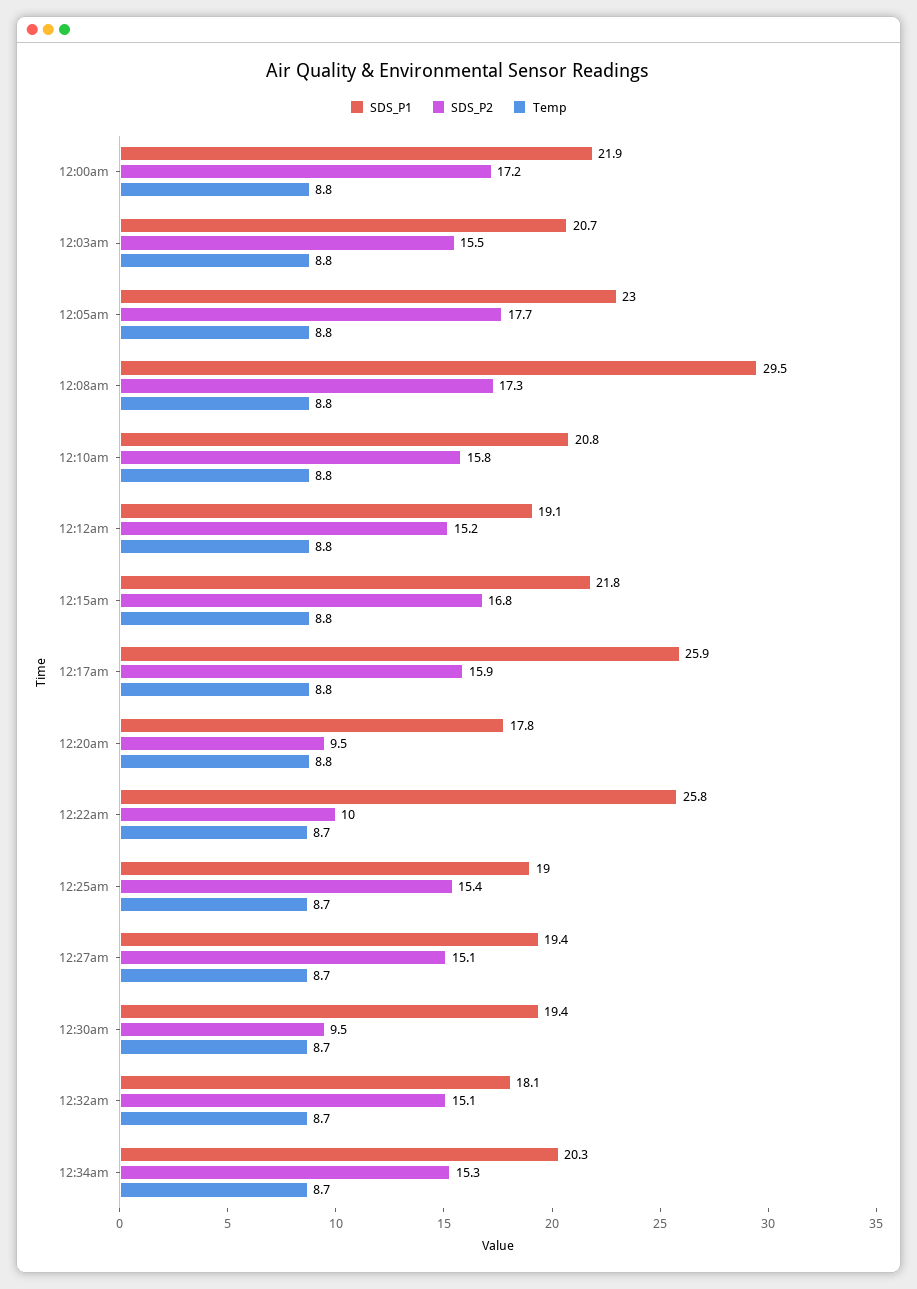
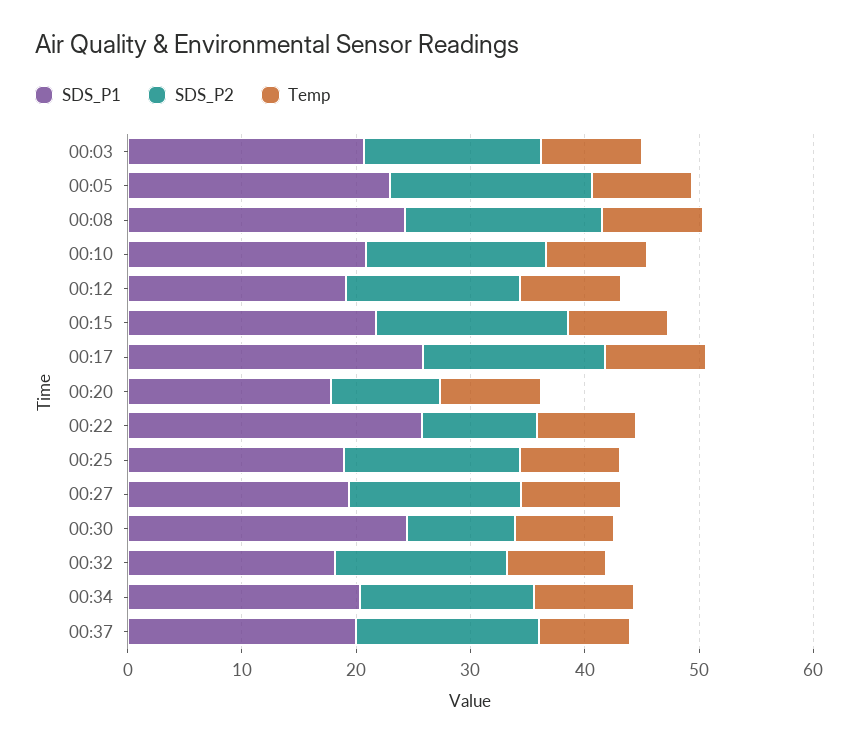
SDS_P1, 12:00am: 21.9 -> none
SDS_P2, 12:00am: 17.2 -> none
Temp, 12:00am: 8.8 -> none
SDS_P1, 12:08am: 29.5 -> 24
SDS_P1, 12:30am: 19.4 -> 24
SDS_P1, 00:37: none -> 20
SDS_P2, 00:37: none -> 16
Temp, 00:37: none -> 8

